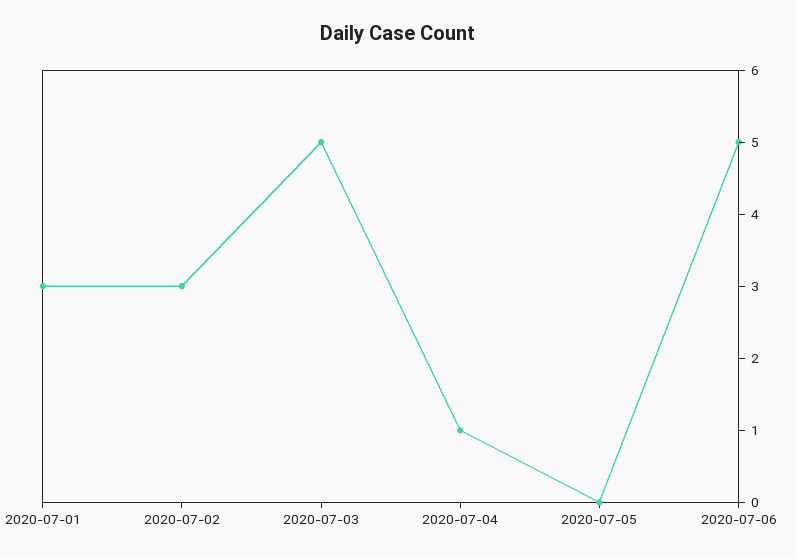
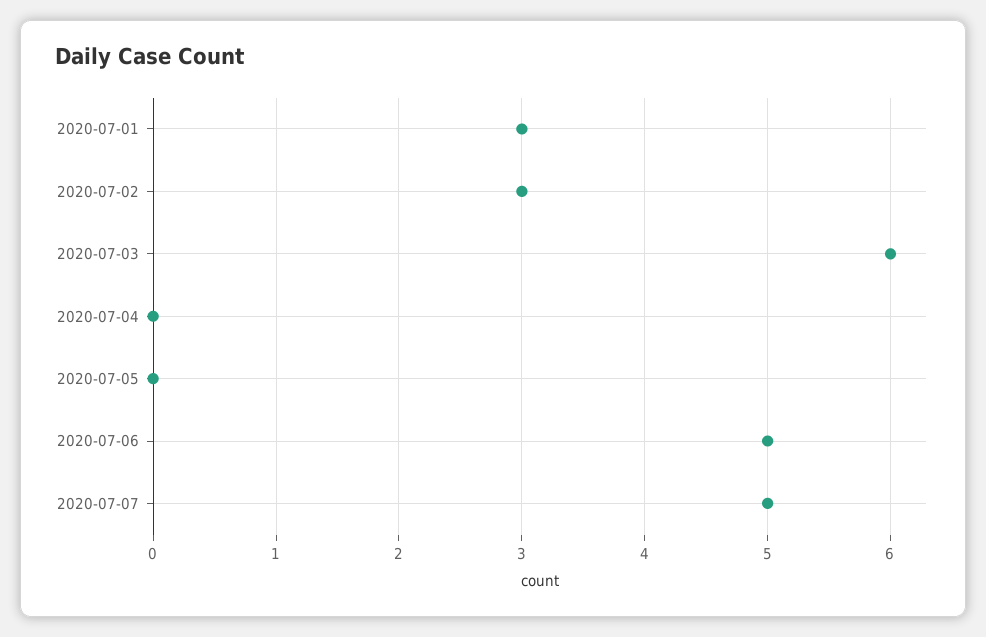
2020-07-03: 5 -> 6
2020-07-04: 1 -> 0
2020-07-07: none -> 5

